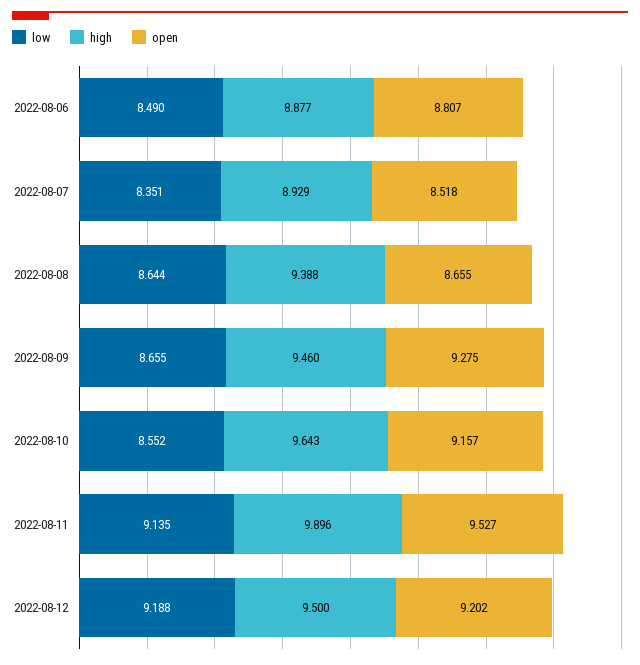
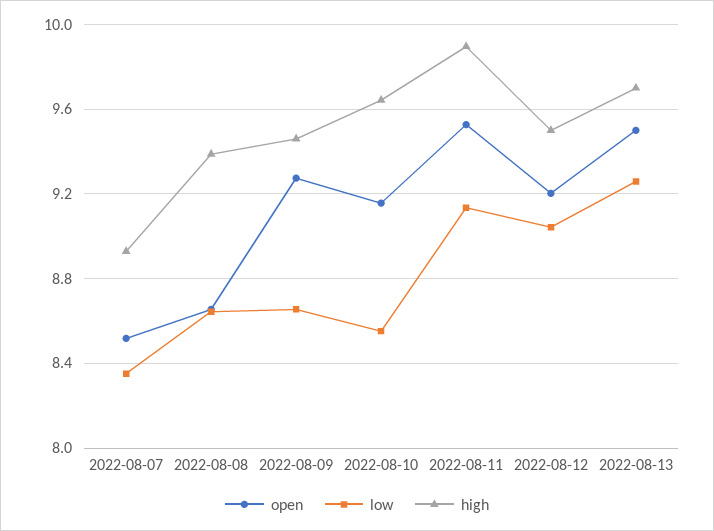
low, 2022-08-06: 8.49 -> none
high, 2022-08-06: 8.877 -> none
open, 2022-08-06: 8.807 -> none
low, 2022-08-12: 9.188 -> 9.05
open, 2022-08-13: none -> 9.5
low, 2022-08-13: none -> 9.25
high, 2022-08-13: none -> 9.7

